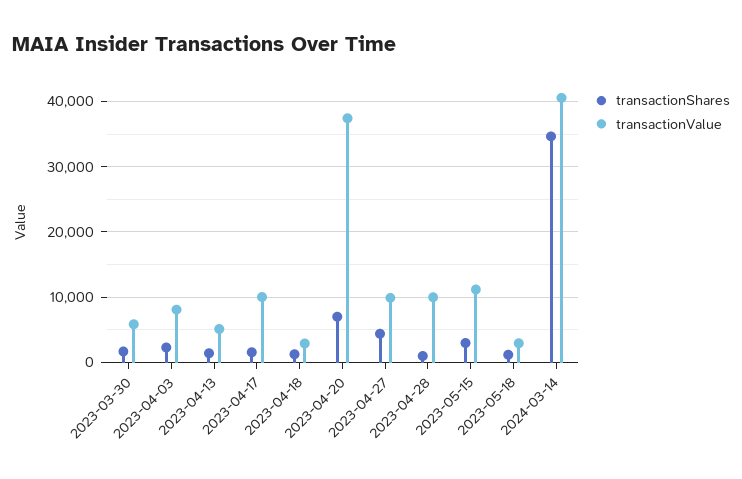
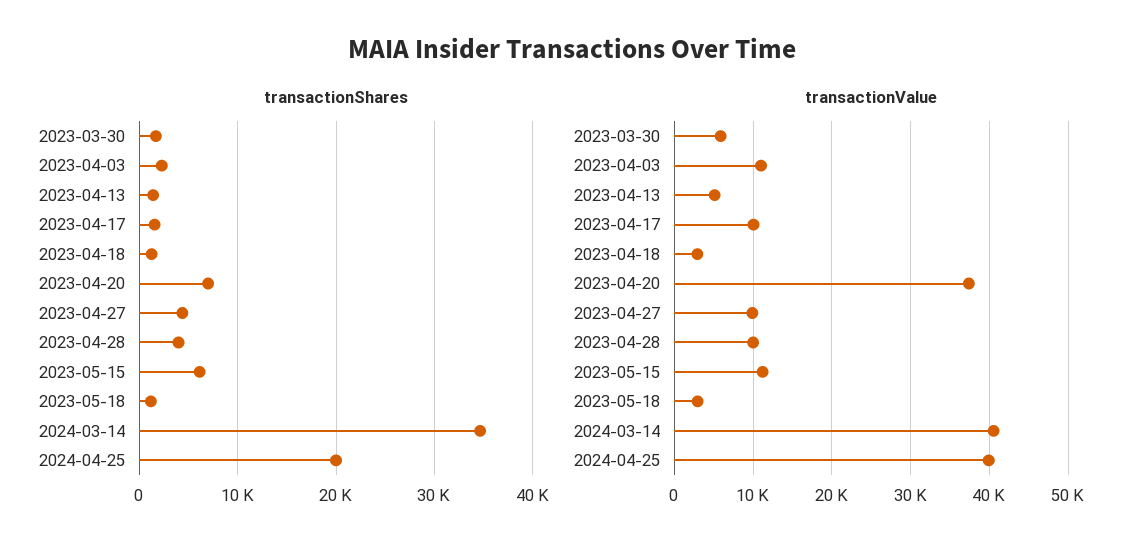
transactionValue, 2023-04-03: 8000 -> 11000
transactionShares, 2023-04-28: 1000 -> 4000
transactionShares, 2023-05-15: 3000 -> 6000
transactionShares, 2024-04-25: none -> 20000
transactionValue, 2024-04-25: none -> 40000

